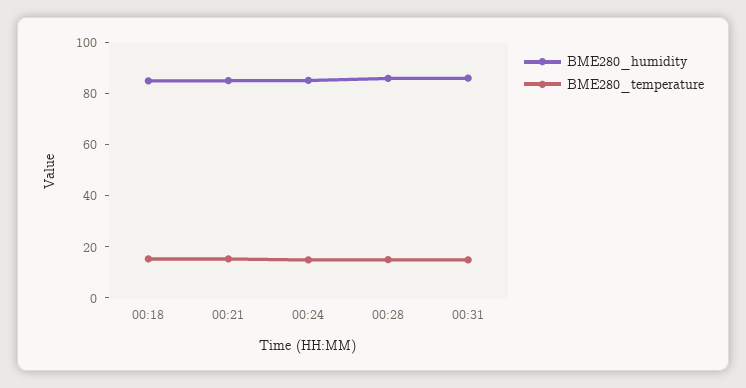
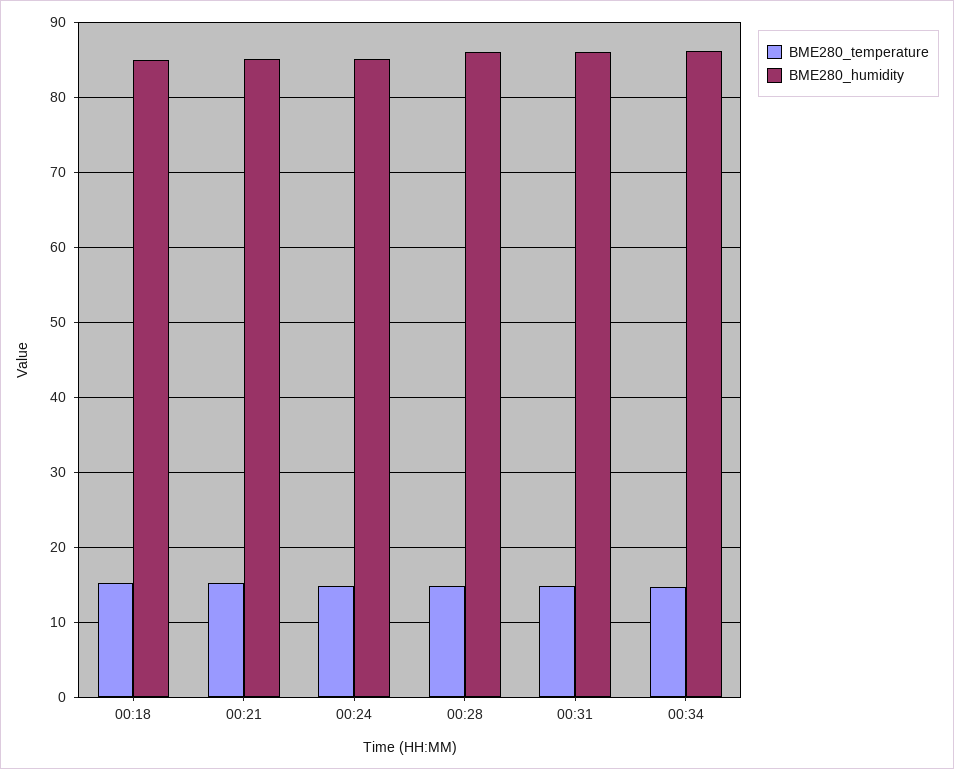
BME280_temperature, 00:34: none -> 15
BME280_humidity, 00:34: none -> 86

